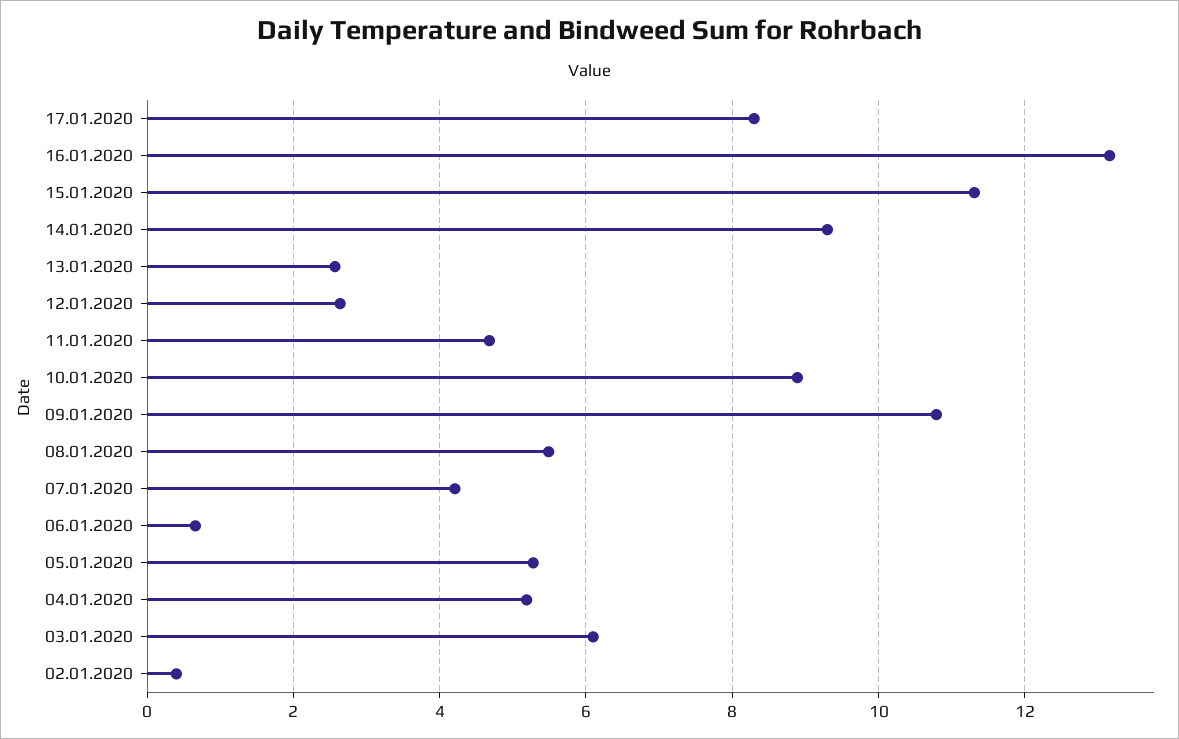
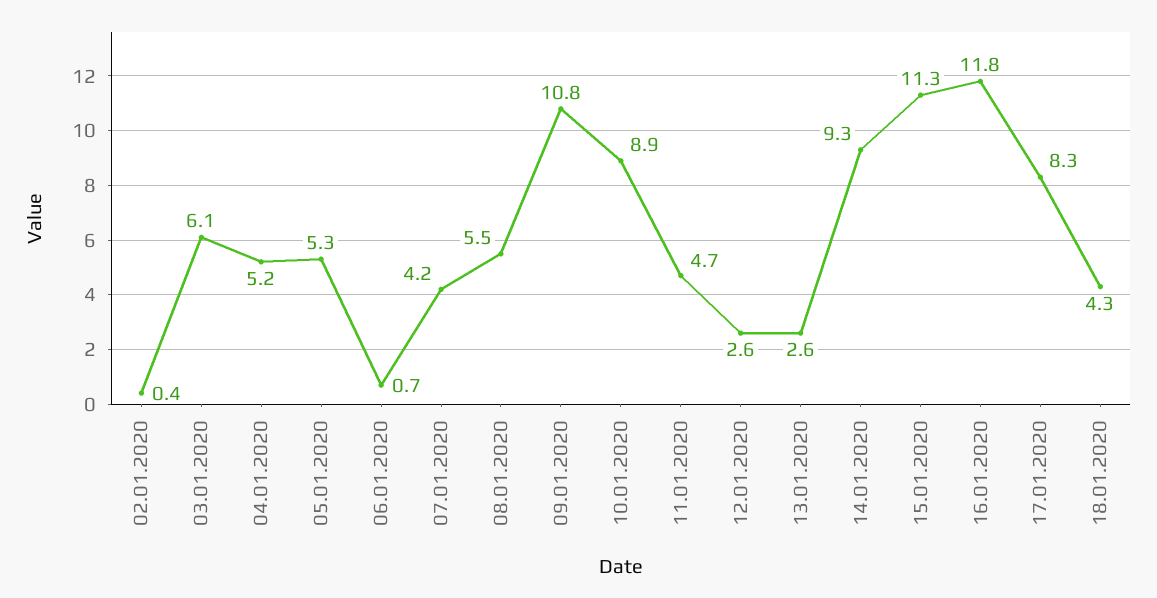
16.01.2020: 13.2 -> 11.8
18.01.2020: none -> 4.3

